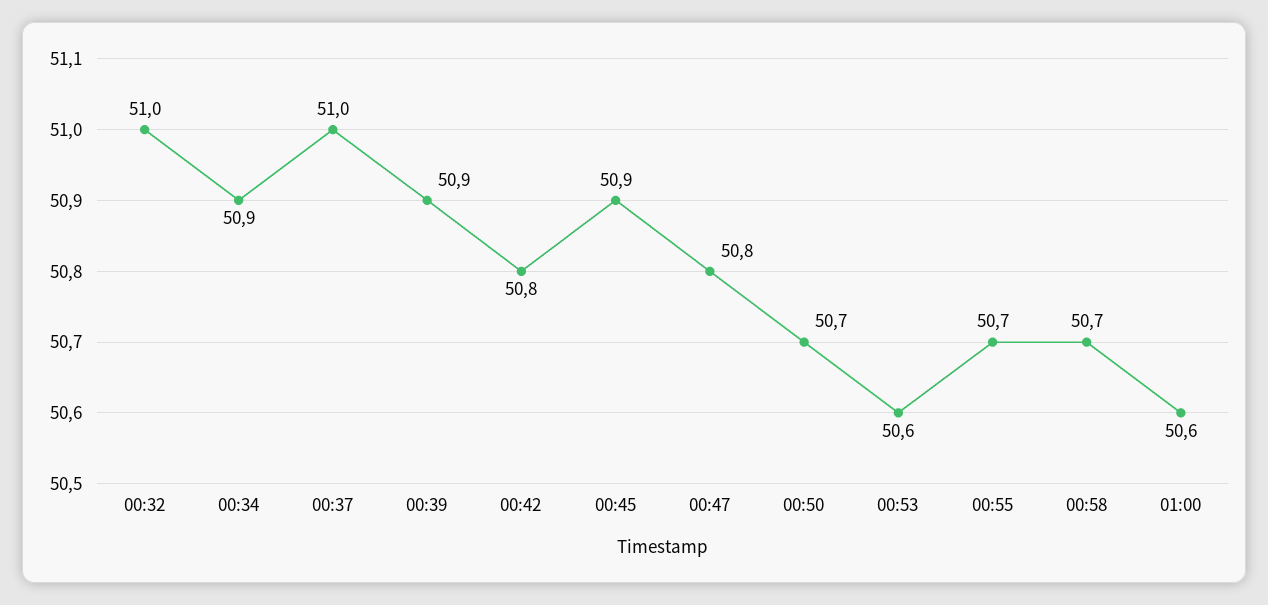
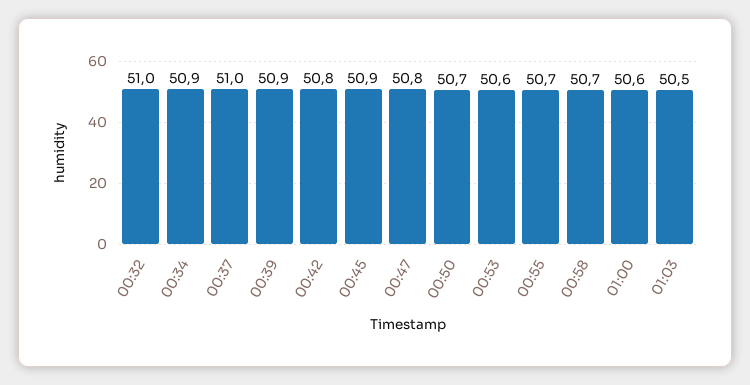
01:03: none -> 50.5

